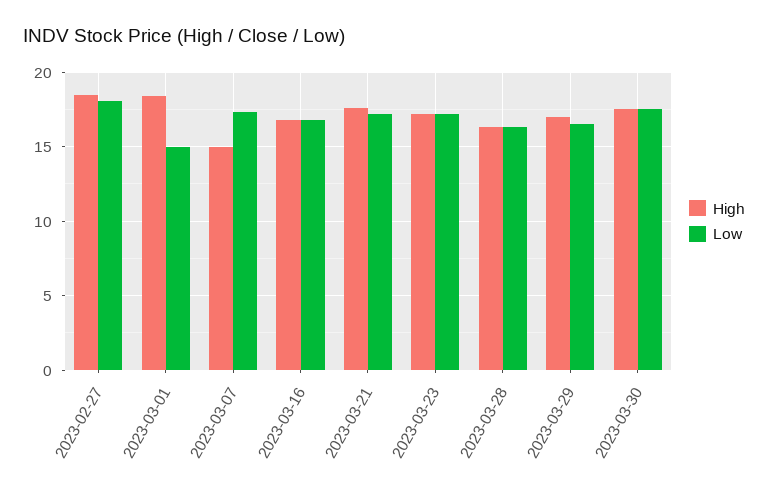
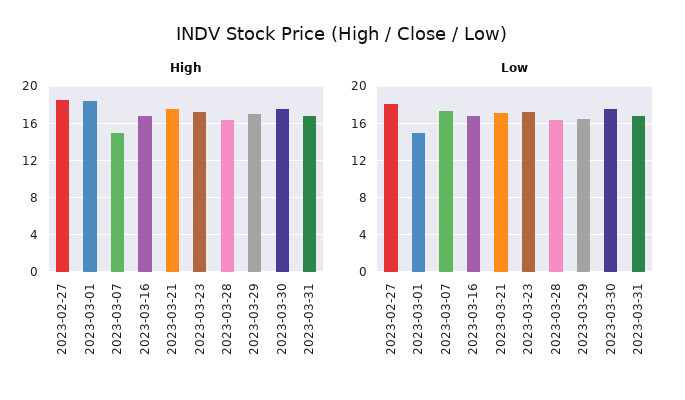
High, 2023-03-31: none -> 17
Low, 2023-03-31: none -> 17

